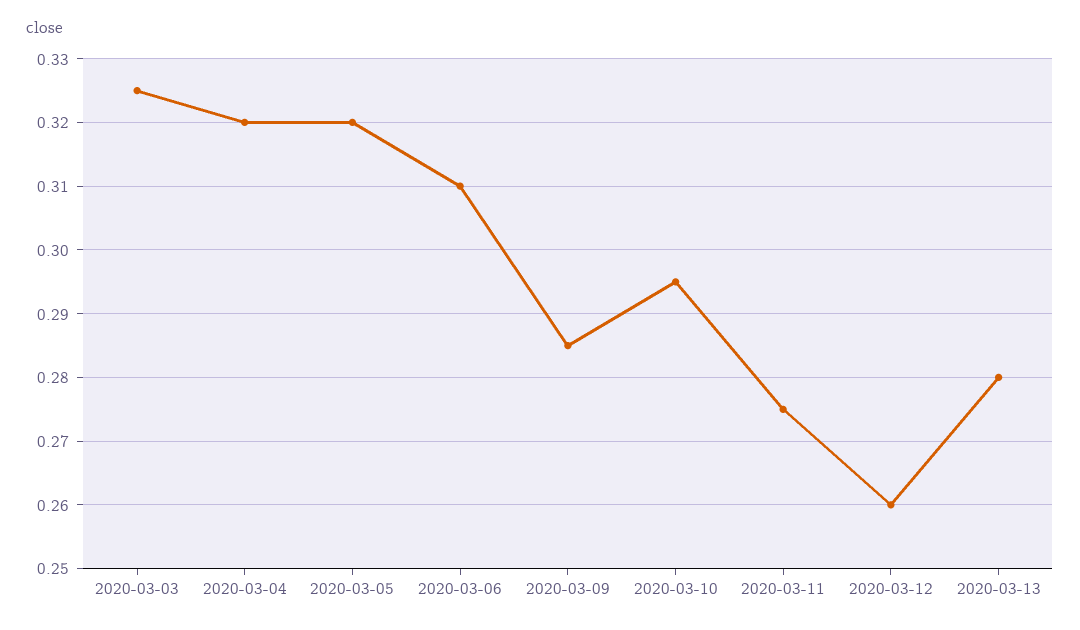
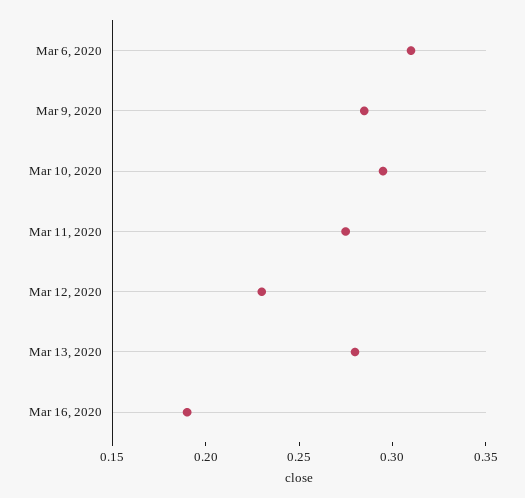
2020-03-03: 0.325 -> none
2020-03-04: 0.32 -> none
2020-03-05: 0.32 -> none
2020-03-12: 0.26 -> 0.23
Mar 16, 2020: none -> 0.19

